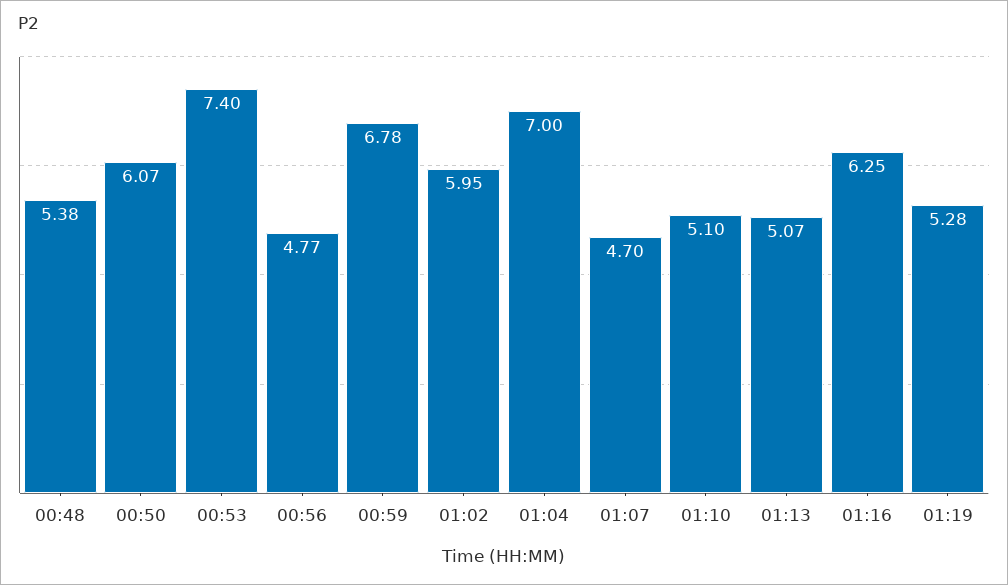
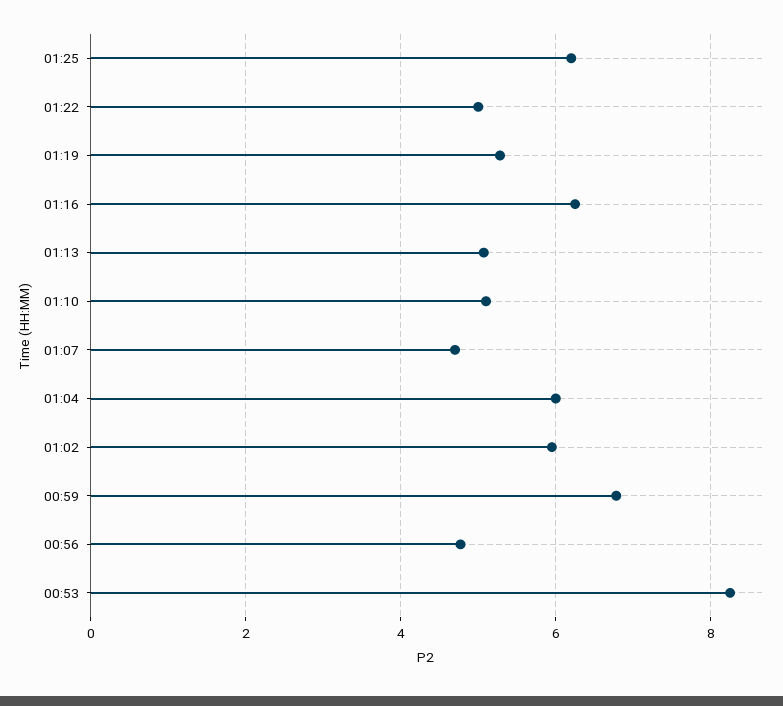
00:48: 5.38 -> none
00:50: 6.07 -> none
00:53: 7.4 -> 8.2
01:04: 7 -> 6
01:25: none -> 6.2
01:22: none -> 5

